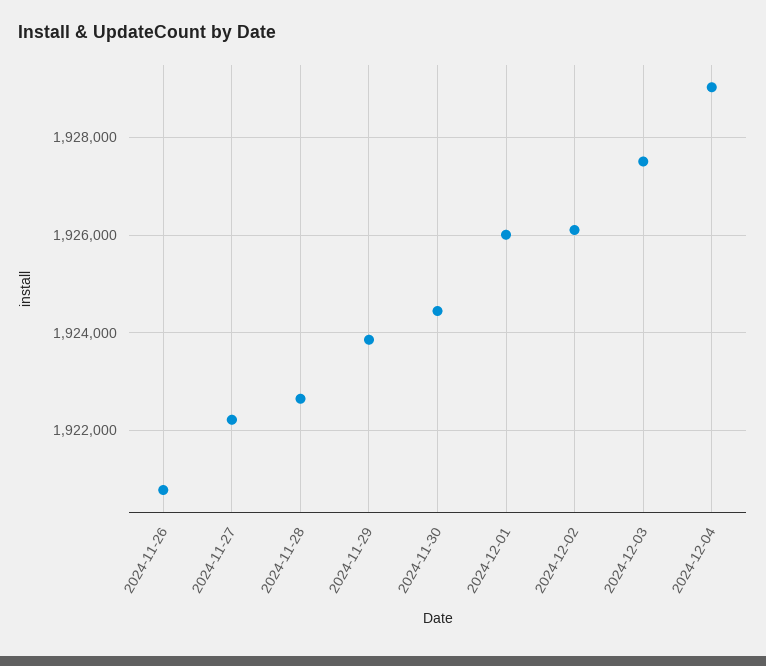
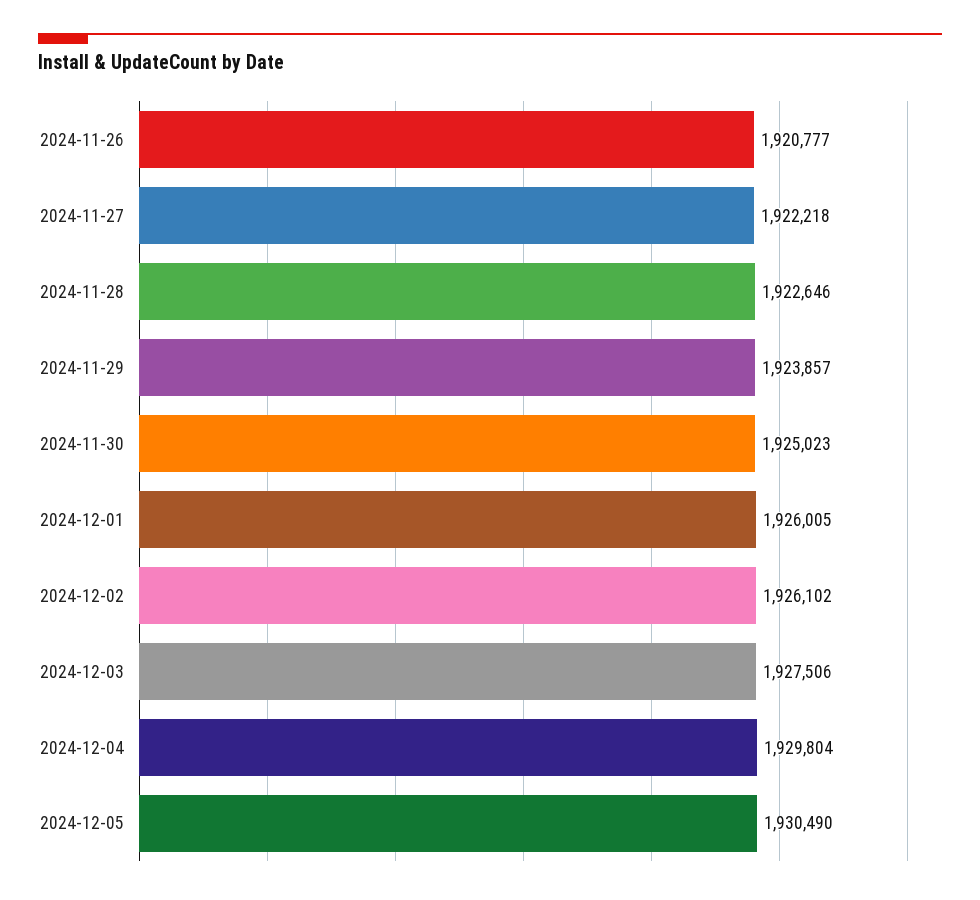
2024-11-30: 1924400 -> 1925023
2024-12-04: 1929000 -> 1929804
2024-12-05: none -> 1930490

